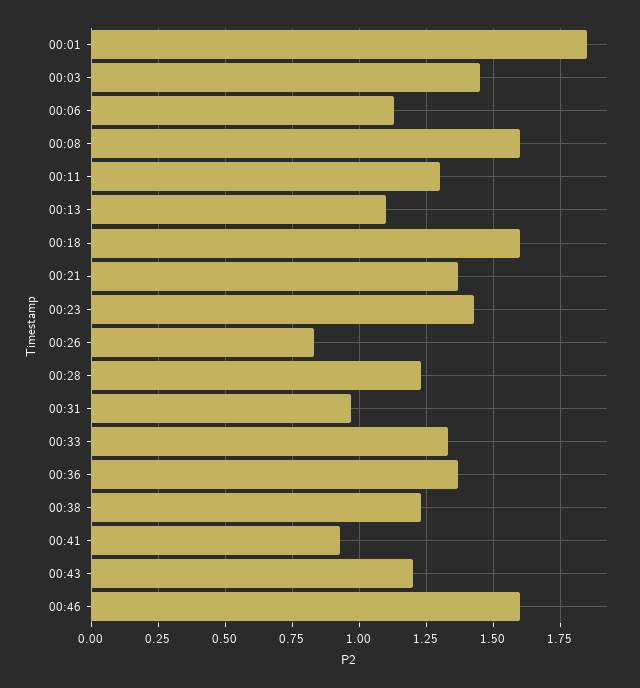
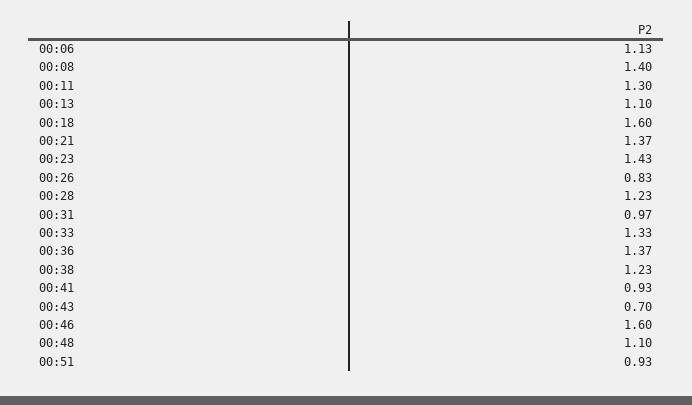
00:01: 1.85 -> none
00:03: 1.45 -> none
00:08: 1.6 -> 1.4
00:43: 1.2 -> 0.7
00:48: none -> 1.1
00:51: none -> 0.93

